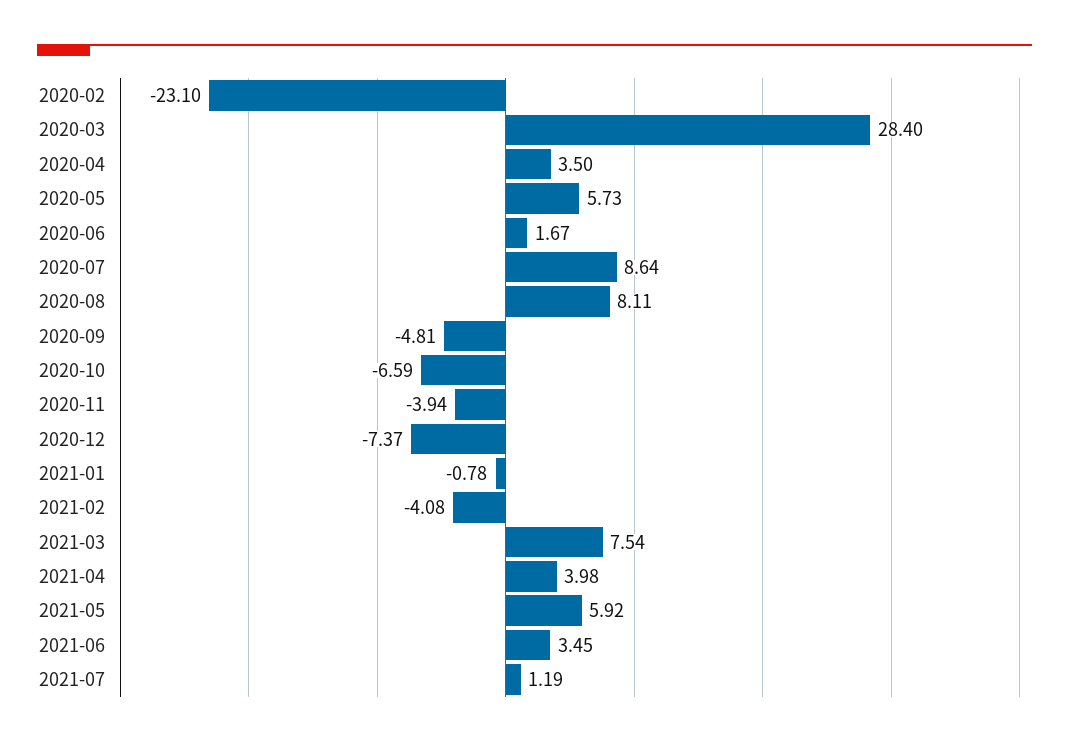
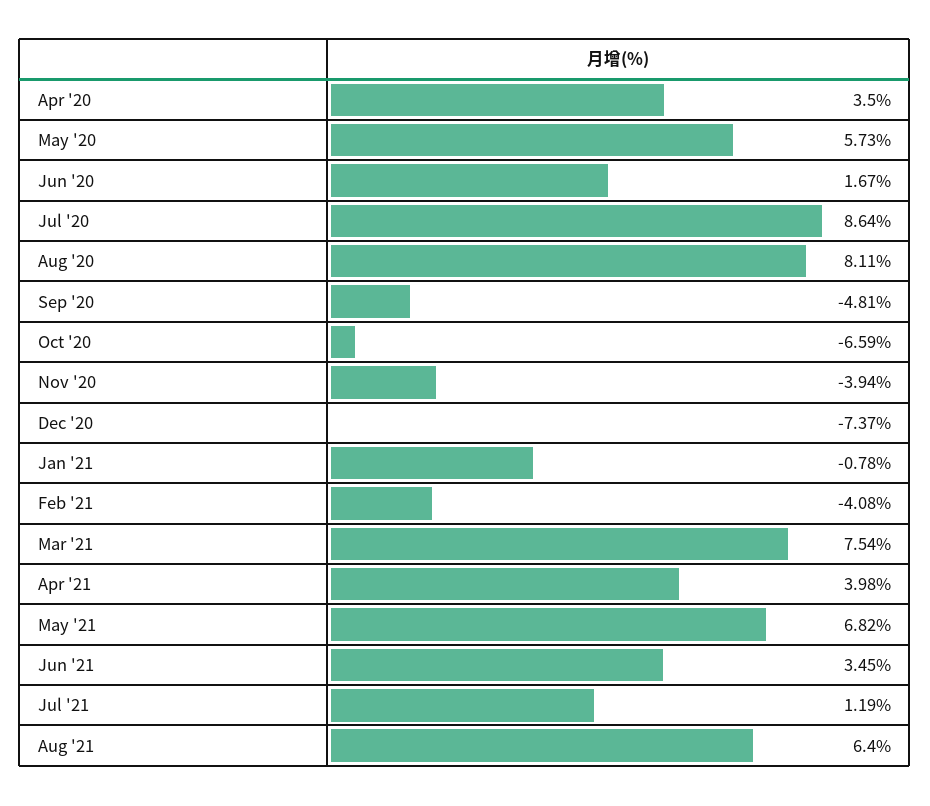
2020-02: -23.1 -> none
2020-03: 28.4 -> none
2021-05: 5.92 -> 6.82
Aug '21: none -> 6.4

